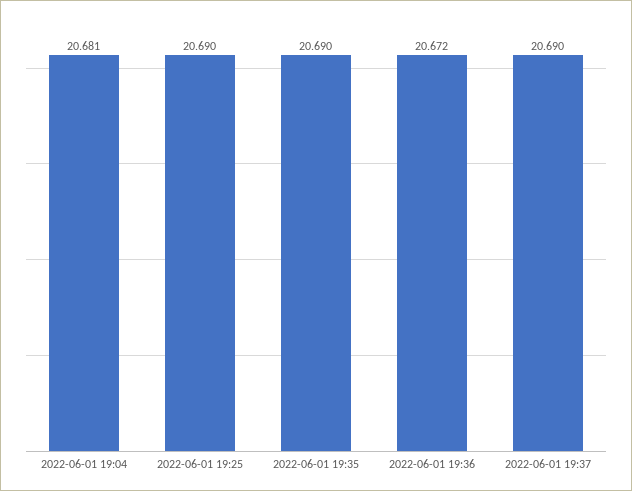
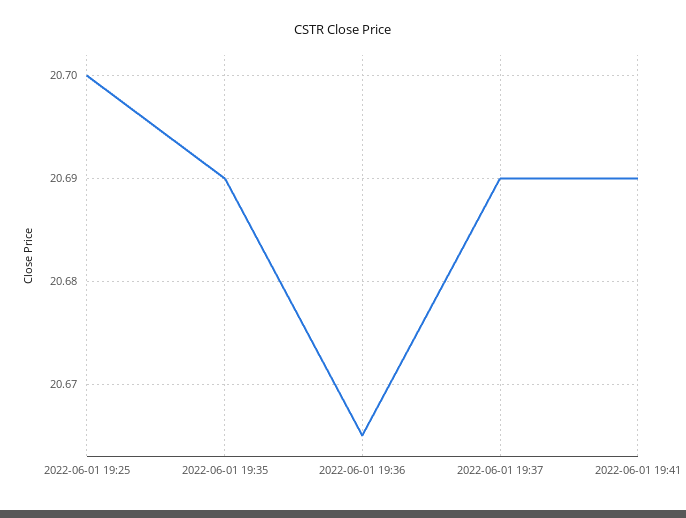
2022-06-01 19:04: 20.681 -> none
2022-06-01 19:25: 20.69 -> 20.7
2022-06-01 19:36: 20.672 -> 20.665
2022-06-01 19:41: none -> 20.69

